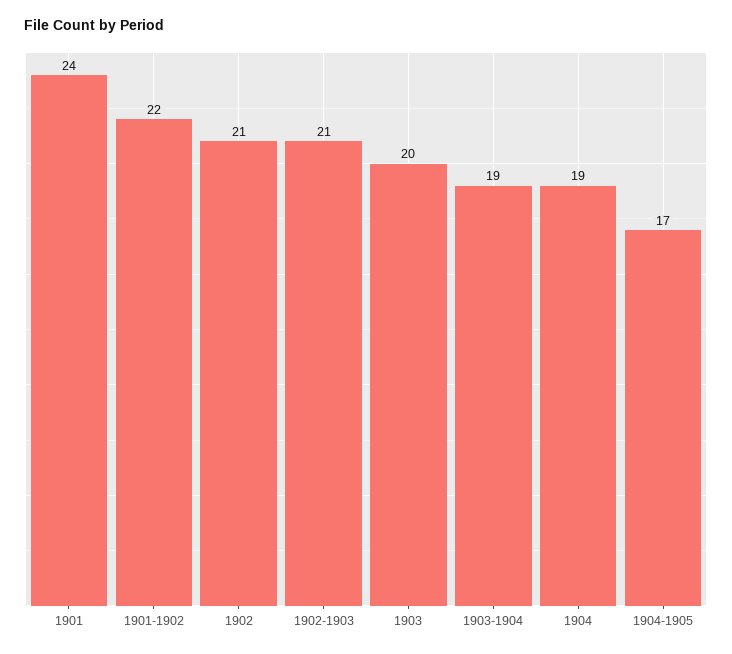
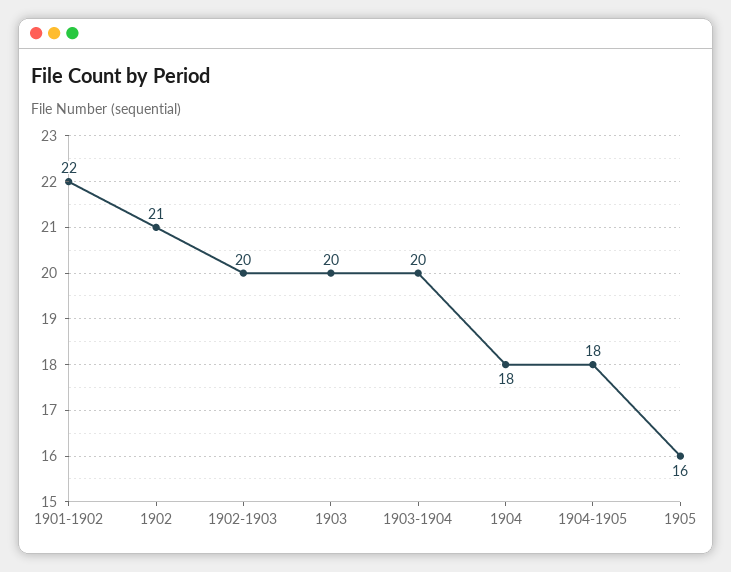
1901: 24 -> none
1902-1903: 21 -> 20
1903-1904: 19 -> 20
1904: 19 -> 18
1904-1905: 17 -> 18
1905: none -> 16

